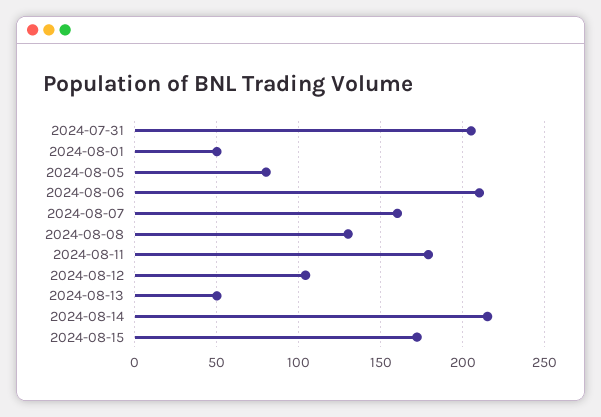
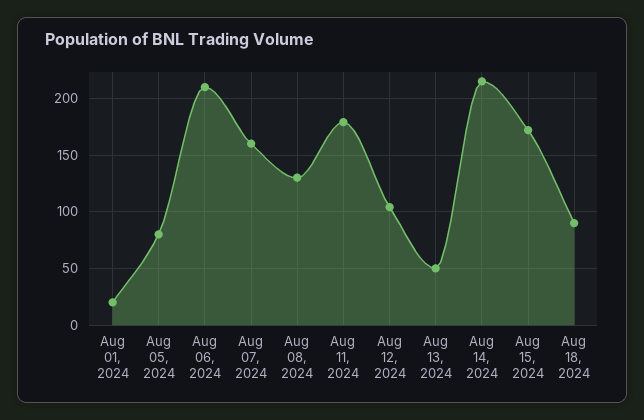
2024-07-31: 205 -> none
2024-08-01: 50 -> 20
Aug 18, 2024: none -> 90

